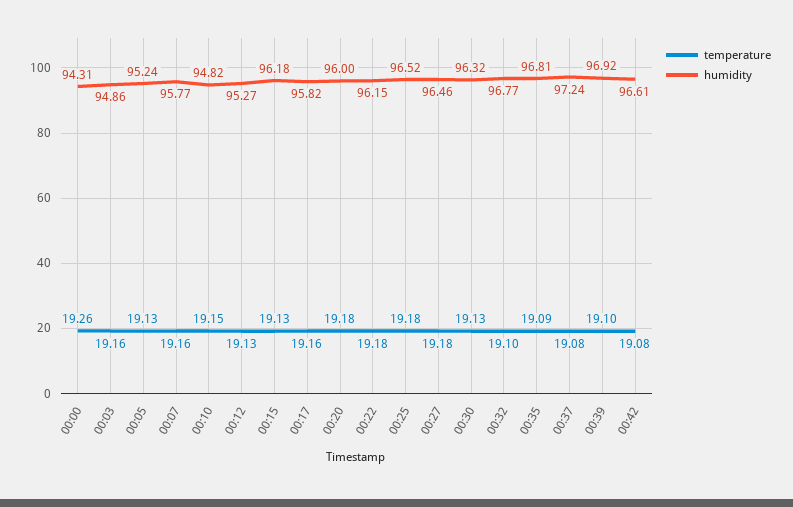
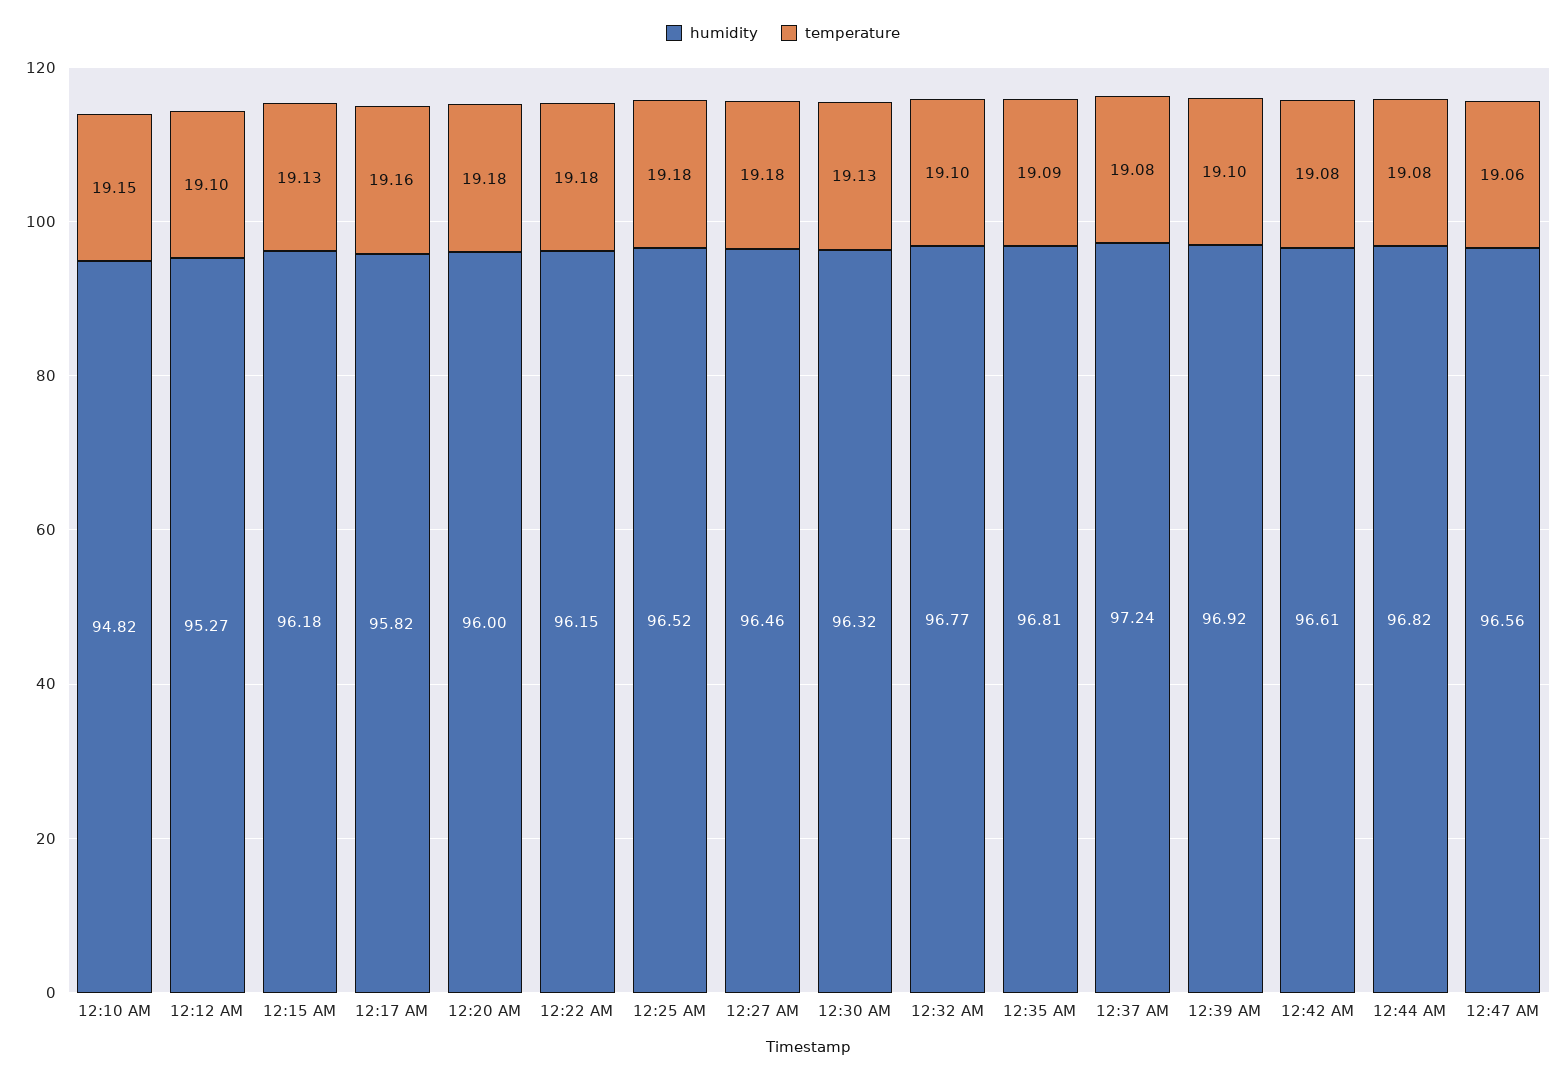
temperature, 00:00: 19.26 -> none
humidity, 00:00: 94.31 -> none
temperature, 00:03: 19.16 -> none
humidity, 00:03: 94.86 -> none
temperature, 00:05: 19.13 -> none
humidity, 00:05: 95.24 -> none
temperature, 00:07: 19.16 -> none
humidity, 00:07: 95.77 -> none
temperature, 00:12: 19.13 -> 19.1
humidity, 12:44 AM: none -> 96.82
temperature, 12:44 AM: none -> 19.08
humidity, 12:47 AM: none -> 96.56
temperature, 12:47 AM: none -> 19.06

